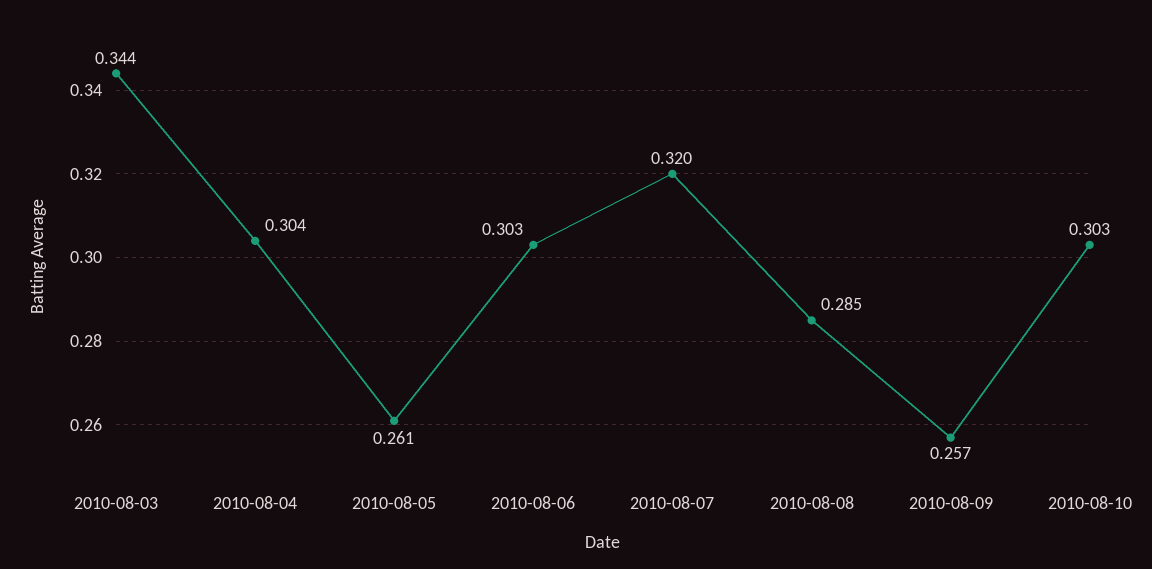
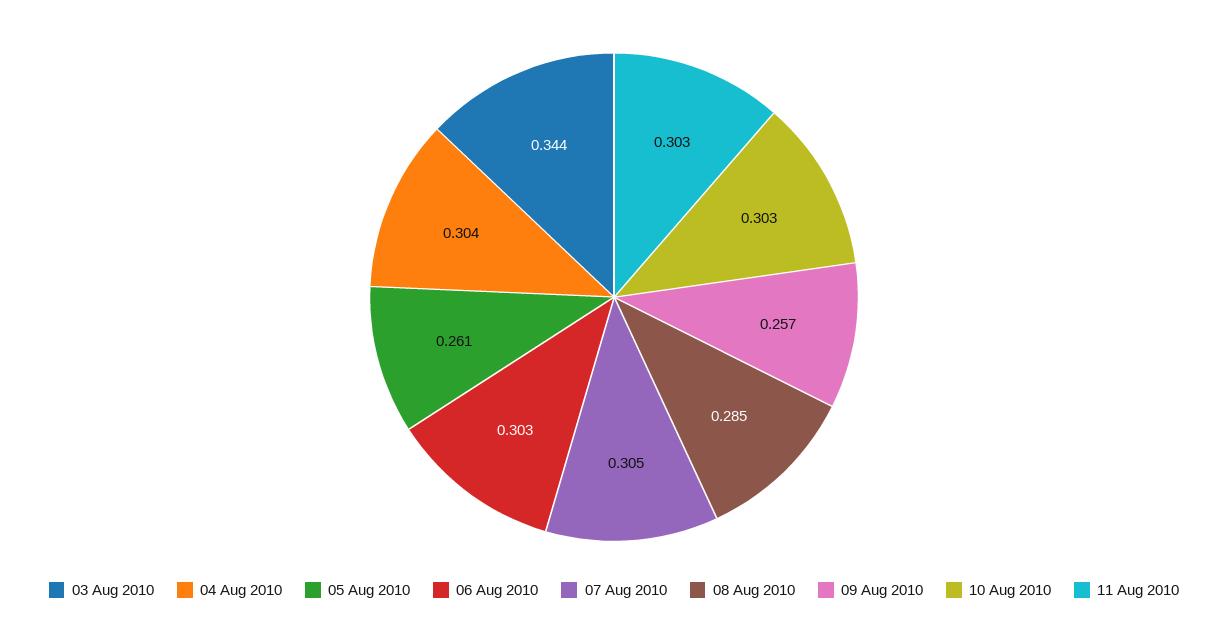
2010-08-07: 0.32 -> 0.305
11 Aug 2010: none -> 0.303

